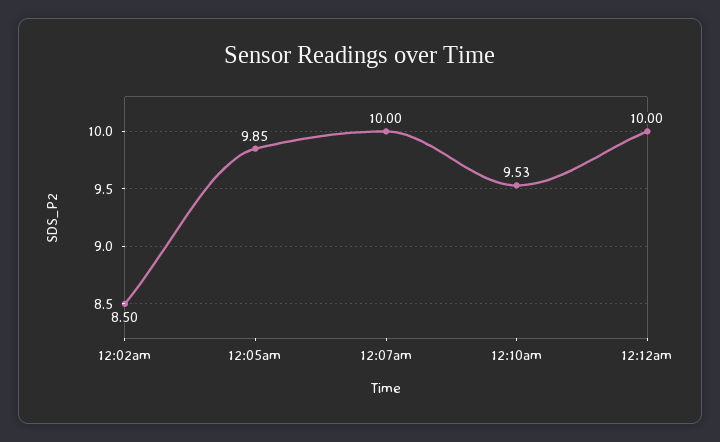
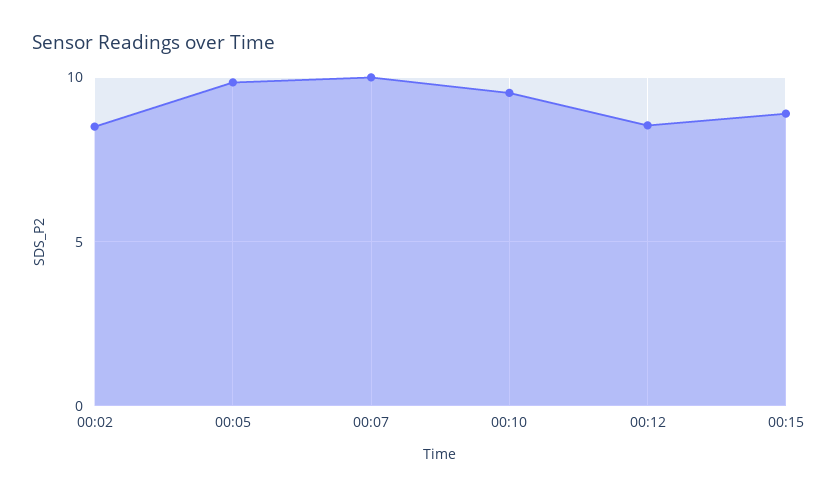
12:12am: 10 -> 8.5
00:15: none -> 9

